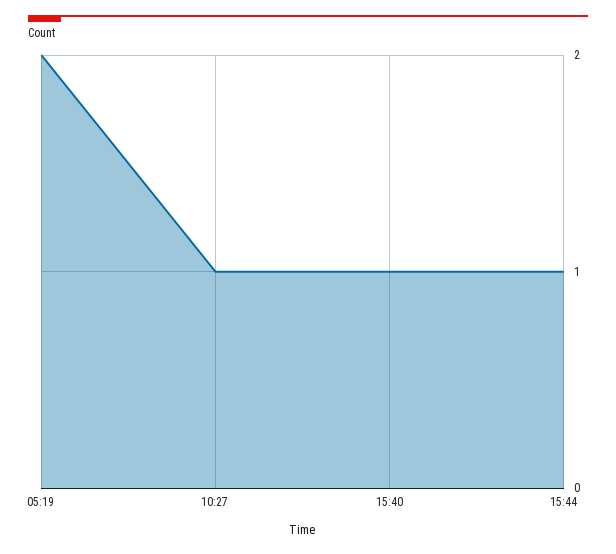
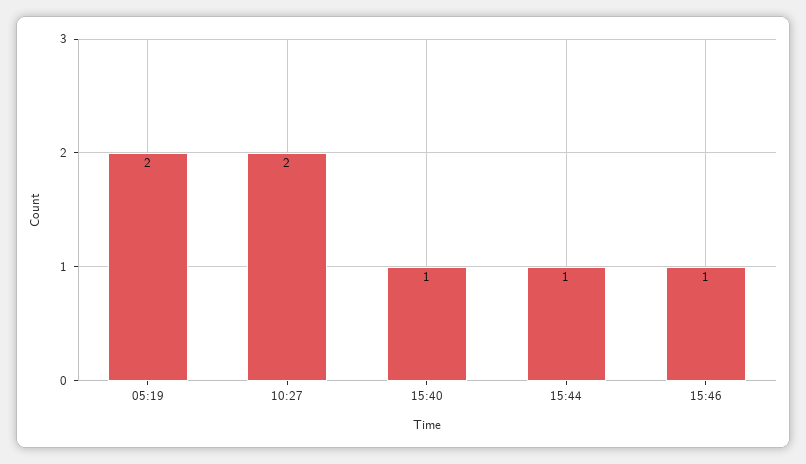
10:27: 1 -> 2
15:46: none -> 1

